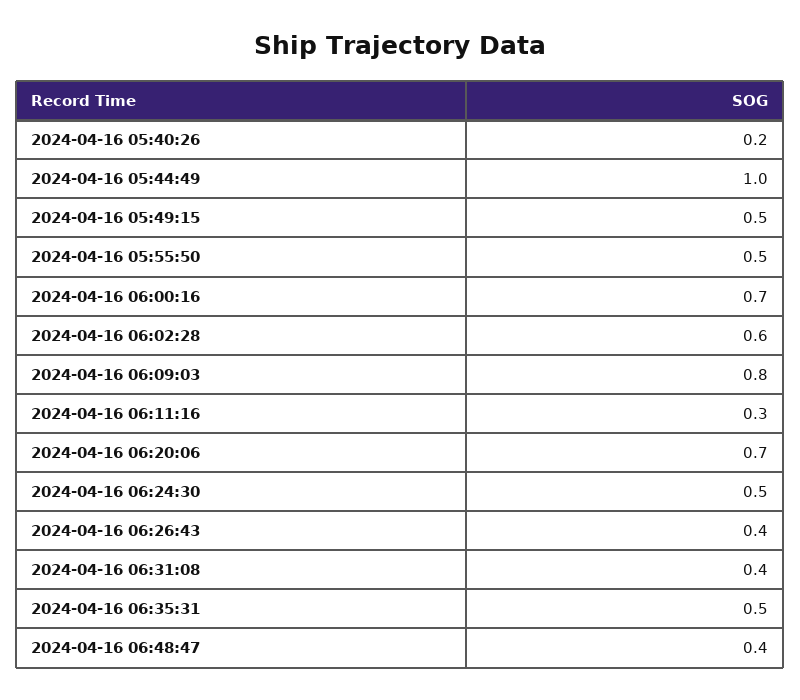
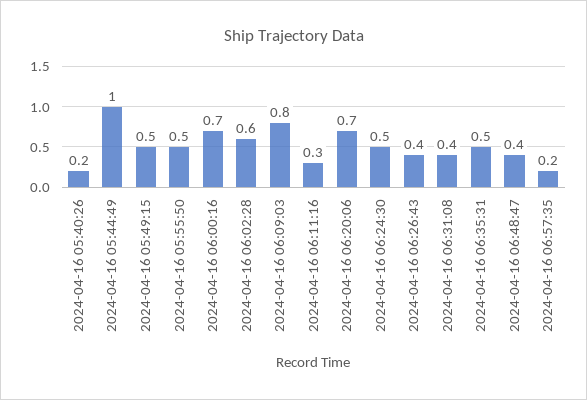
2024-04-16 06:57:35: none -> 0.2

